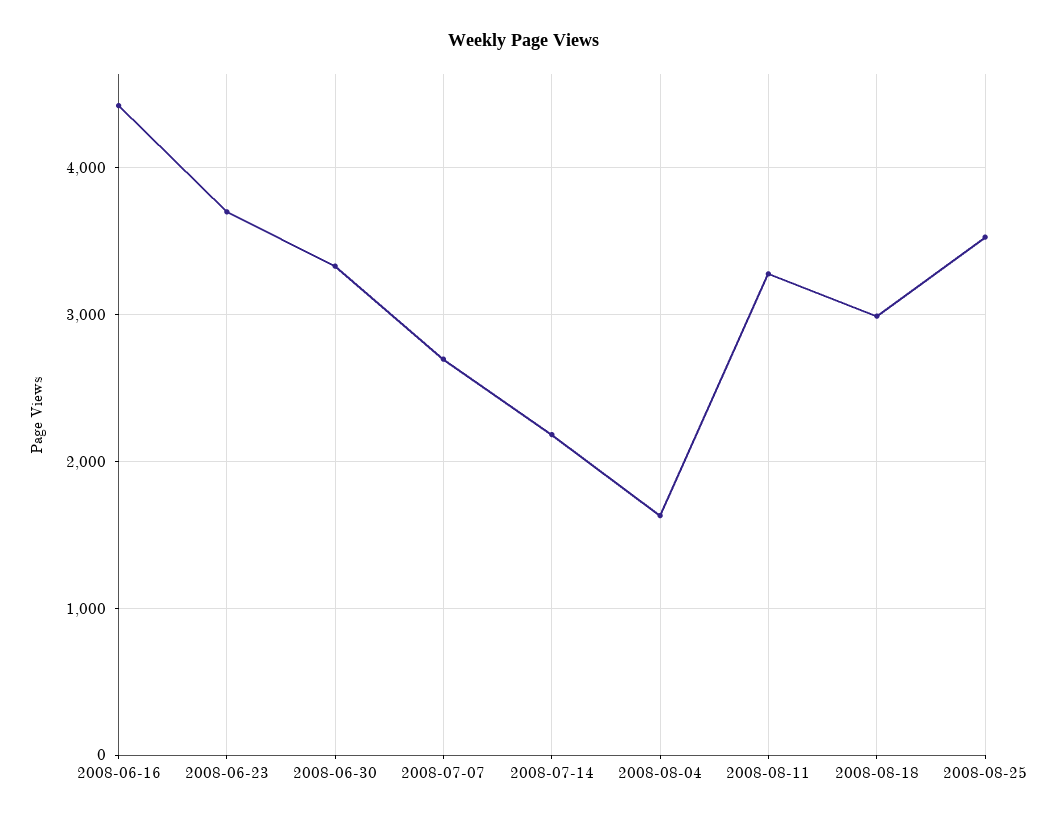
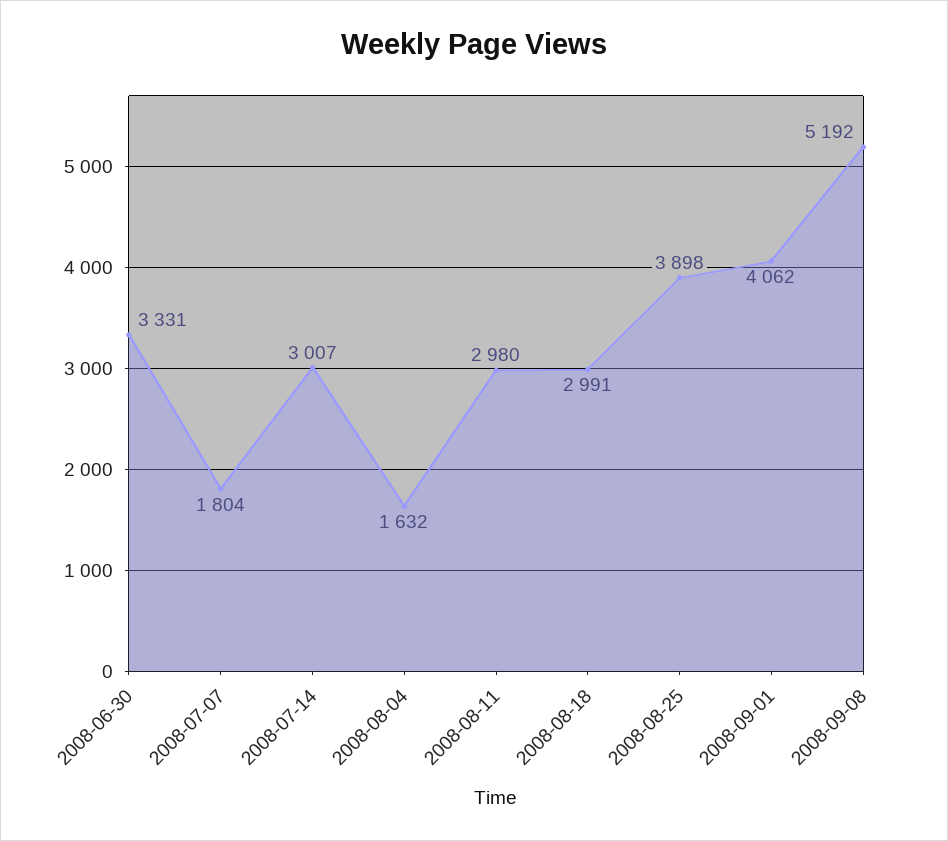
2008-06-16: 4400 -> none
2008-06-23: 3700 -> none
2008-07-07: 2700 -> 1804
2008-07-14: 2200 -> 3007
2008-08-11: 3300 -> 2980
2008-08-25: 3500 -> 3898
2008-09-01: none -> 4062
2008-09-08: none -> 5192

